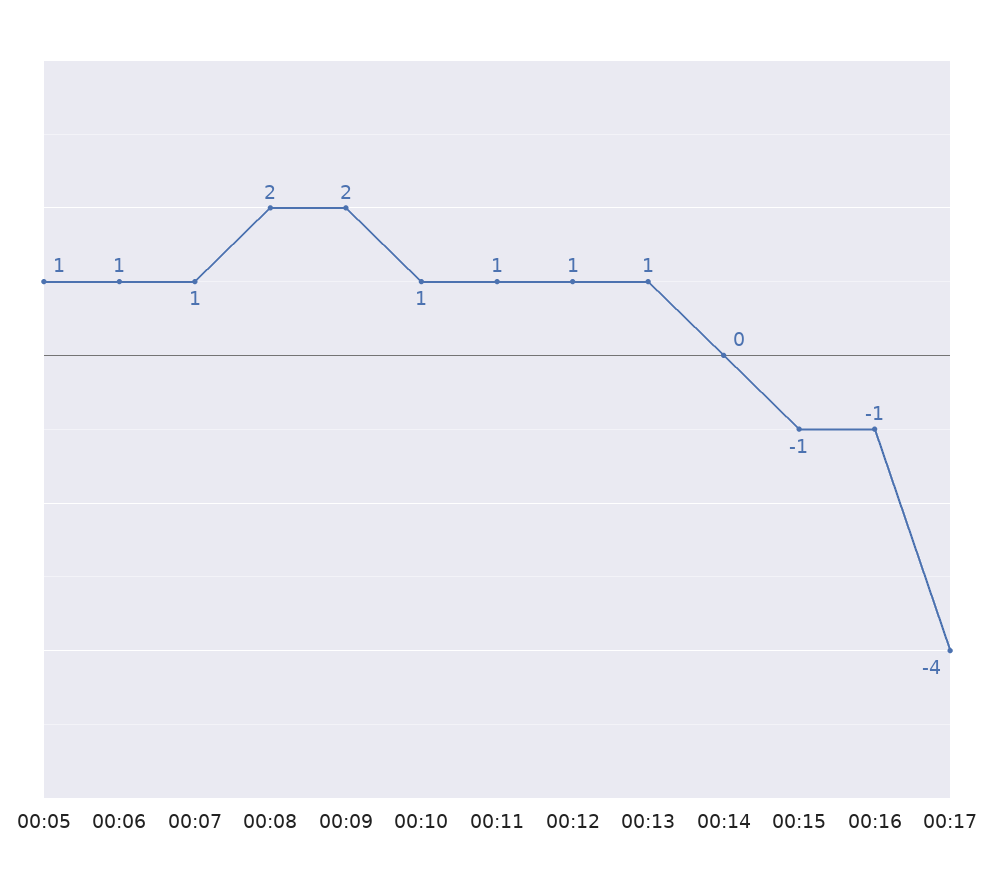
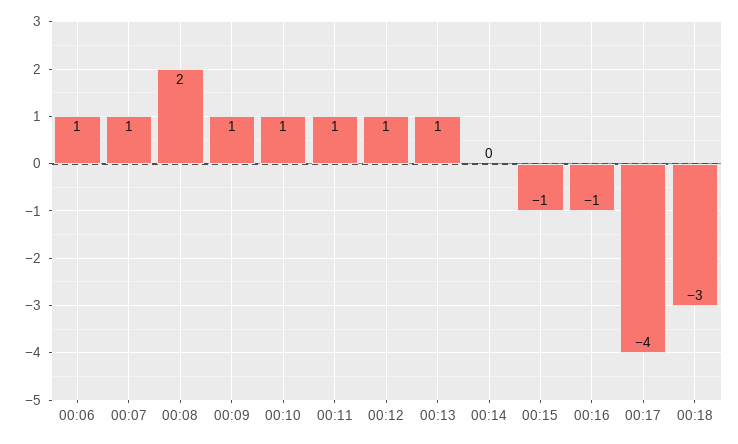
00:05: 1 -> none
00:09: 2 -> 1
00:18: none -> -3

